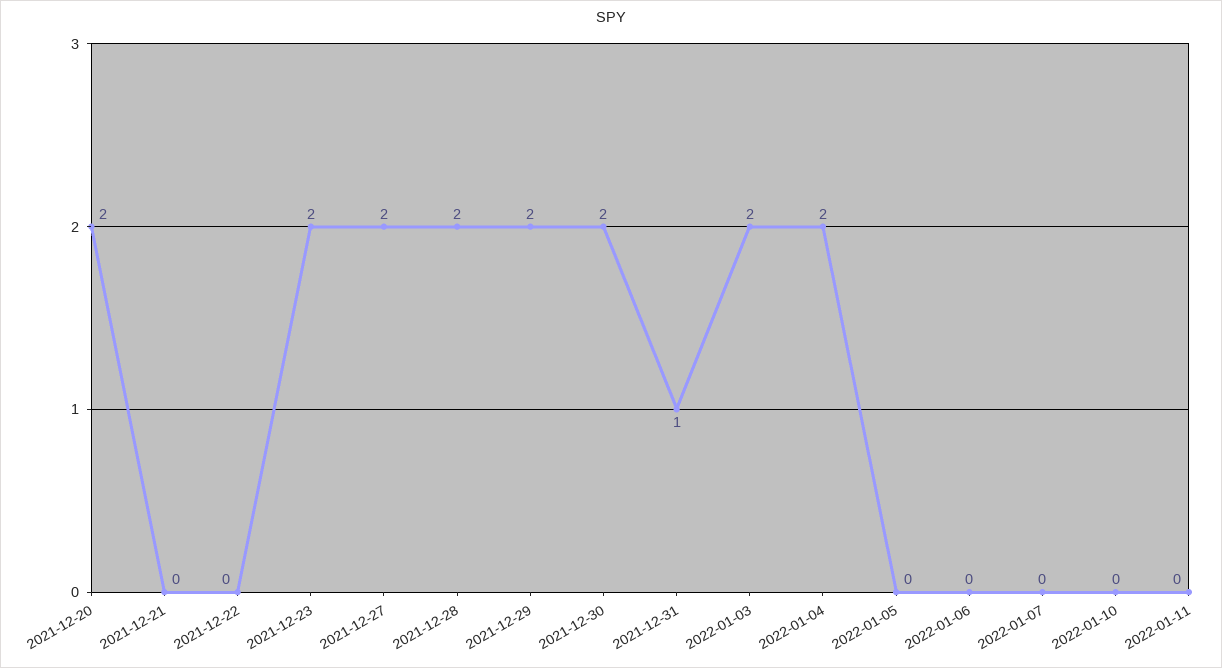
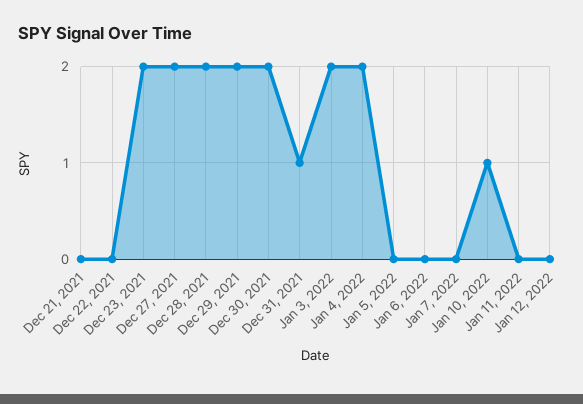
2021-12-20: 2 -> none
2022-01-10: 0 -> 1
Jan 12, 2022: none -> 0

